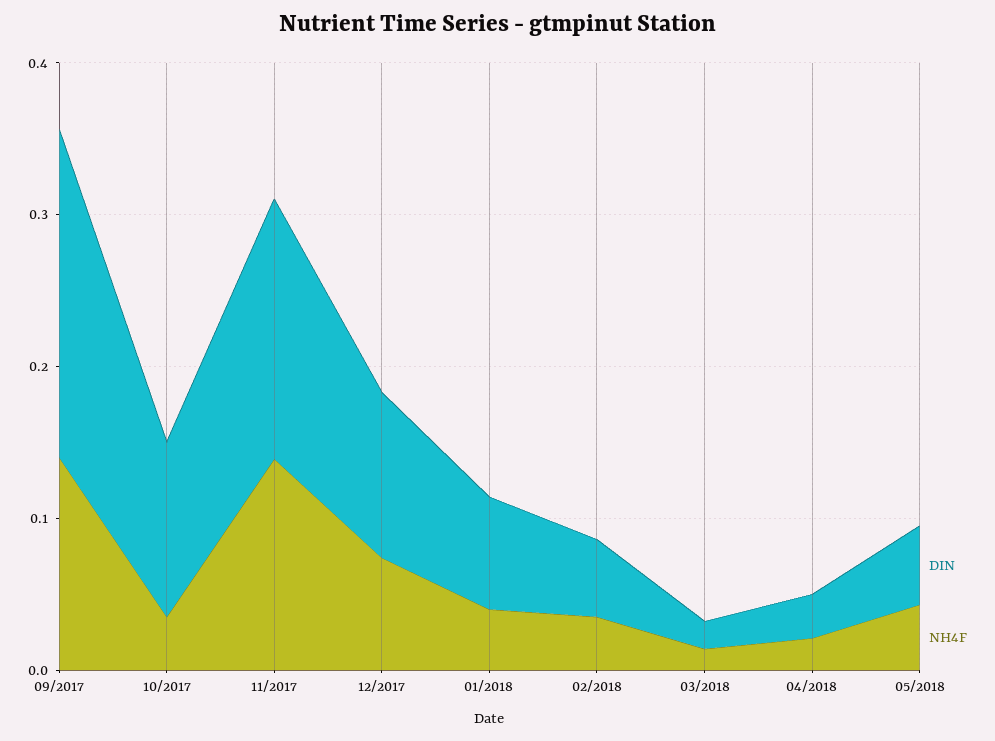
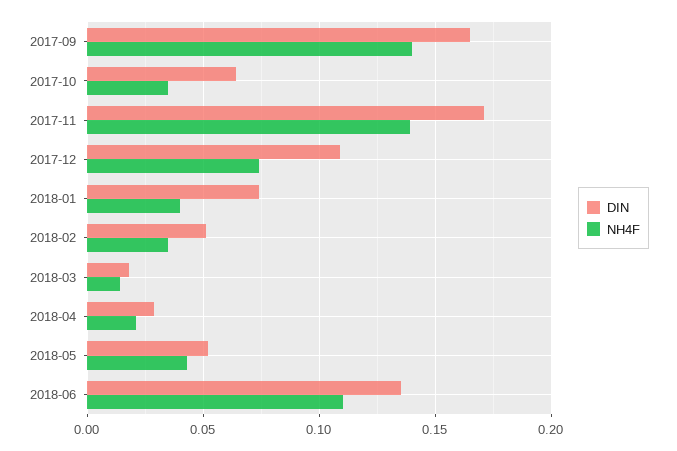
DIN, 09/2017: 0.22 -> 0.165
DIN, 10/2017: 0.12 -> 0.065
DIN, 2018-06: none -> 0.135
NH4F, 2018-06: none -> 0.11

